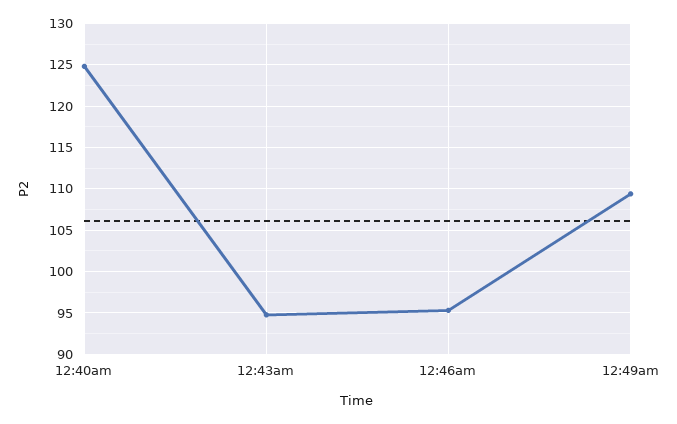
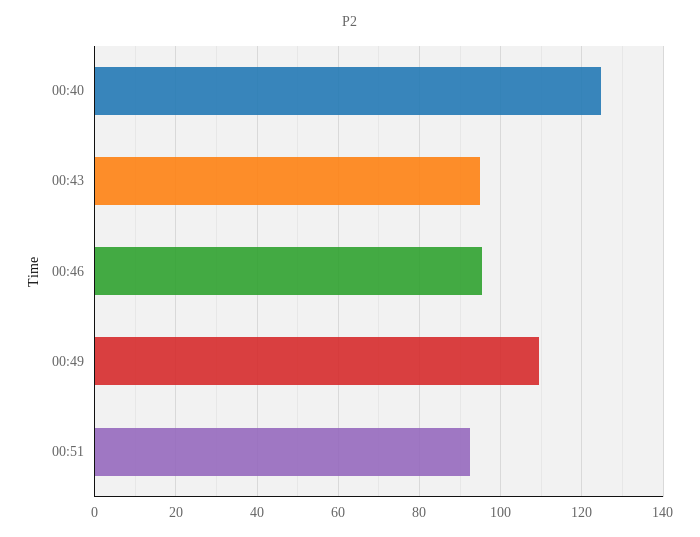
00:51: none -> 92

